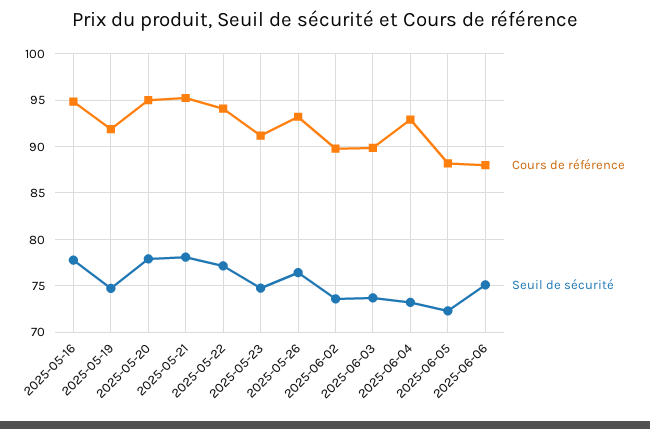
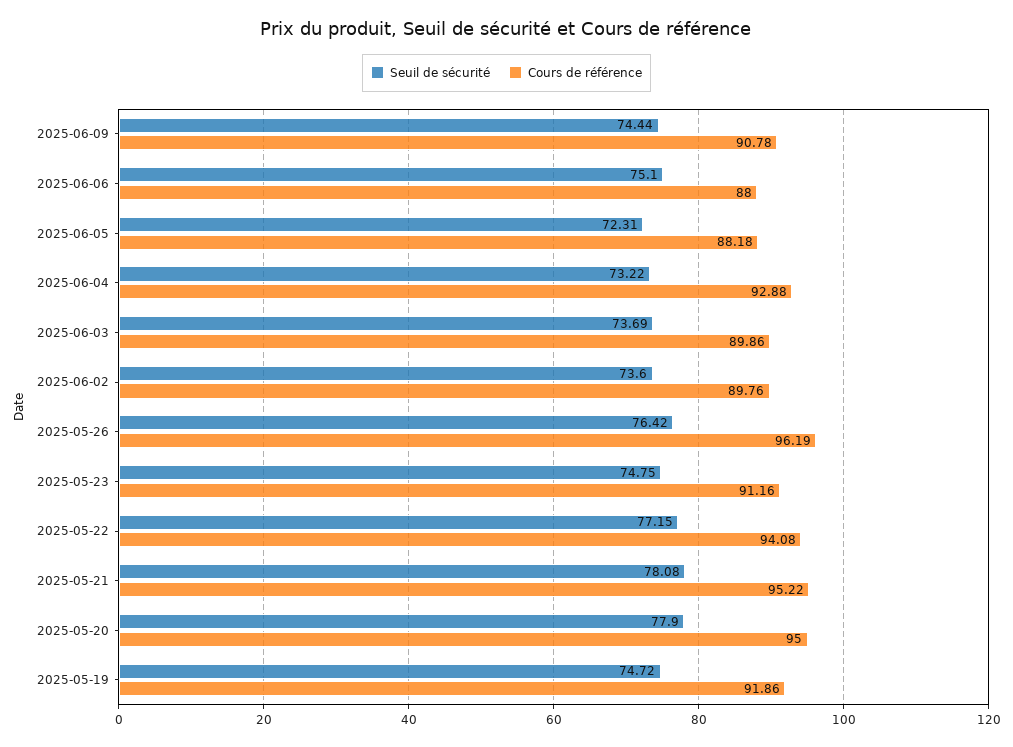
Cours de référence, 2025-05-16: 95 -> none
Seuil de sécurité, 2025-05-16: 78 -> none
Cours de référence, 2025-05-26: 93 -> 96.19
Seuil de sécurité, 2025-06-09: none -> 74.44
Cours de référence, 2025-06-09: none -> 90.78

